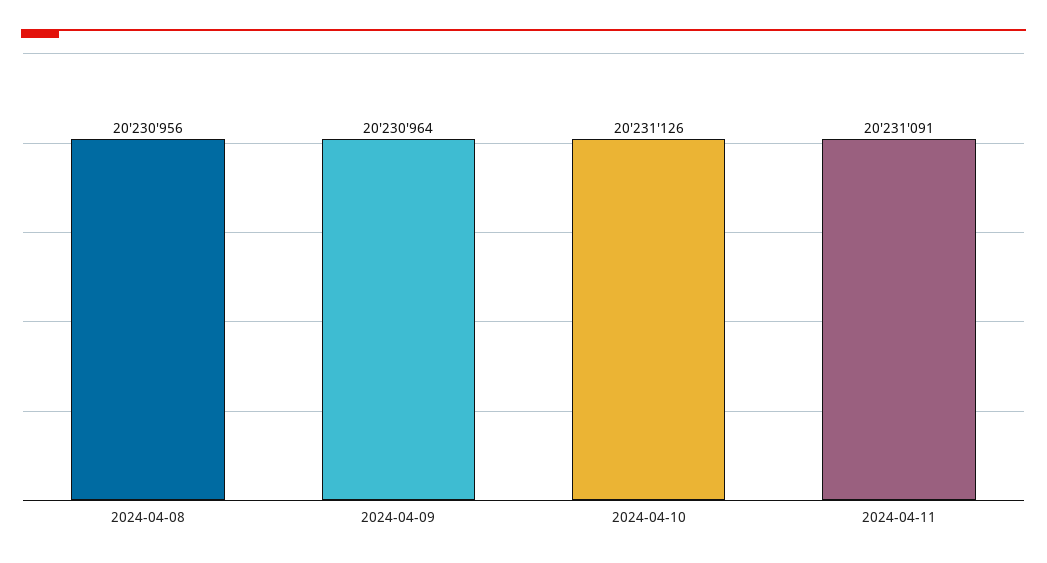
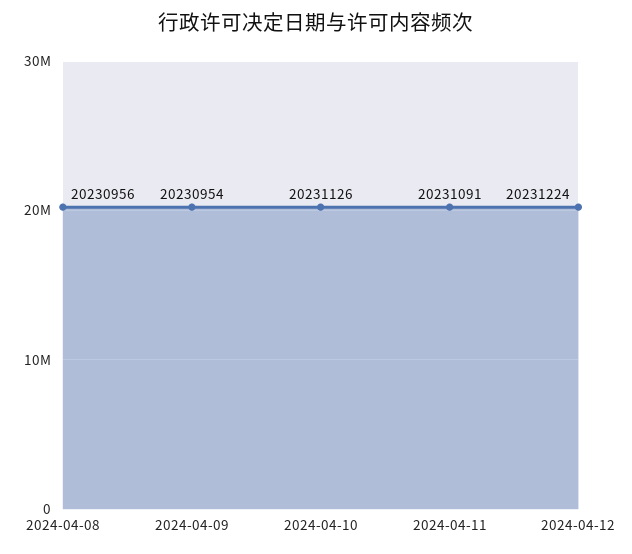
2024-04-09: 20230964 -> 20230954
2024-04-12: none -> 20231224

